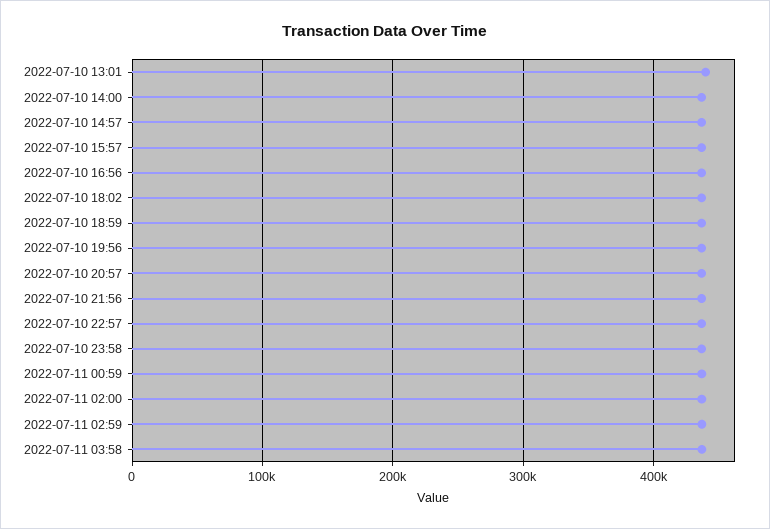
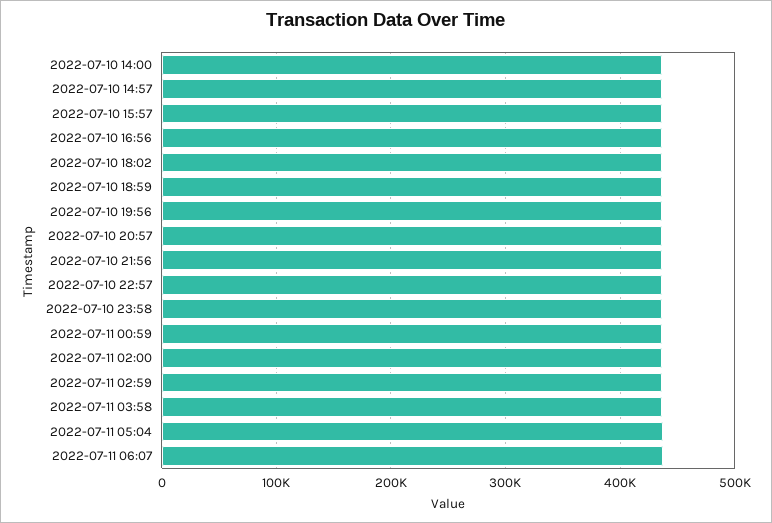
2022-07-10 13:01: 440000 -> none
2022-07-11 05:04: none -> 440000
2022-07-11 06:07: none -> 440000

